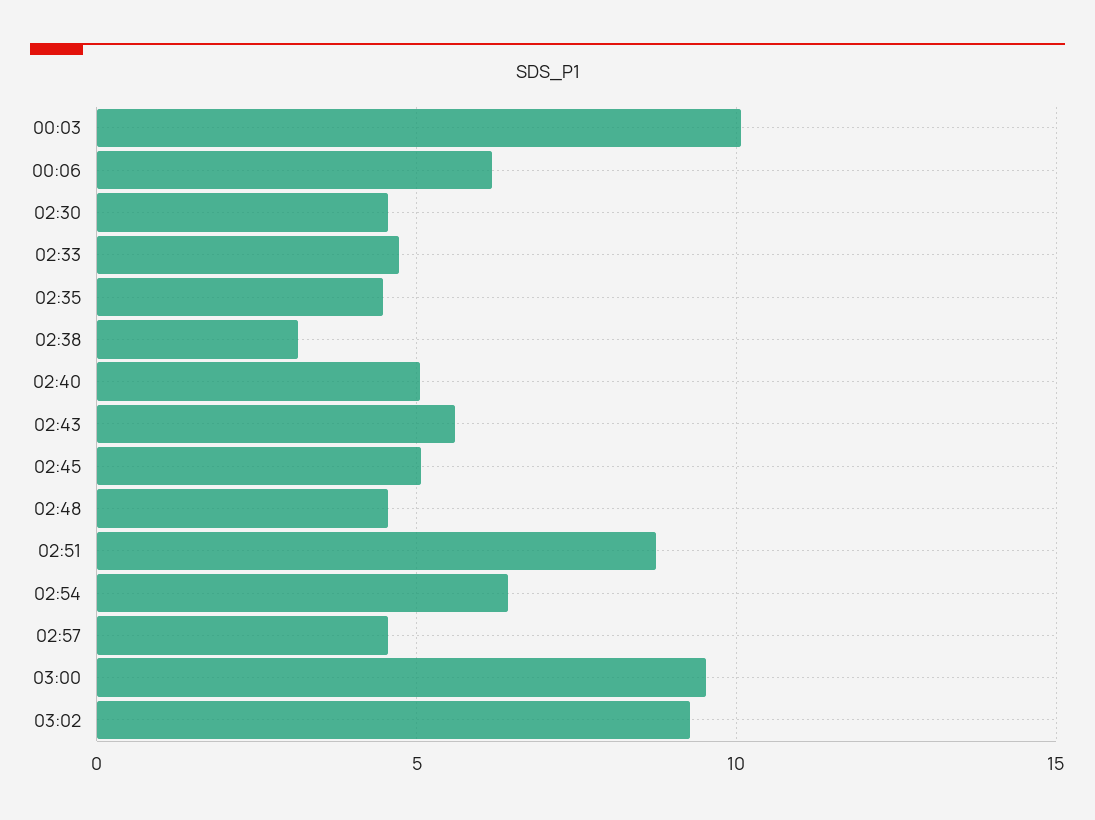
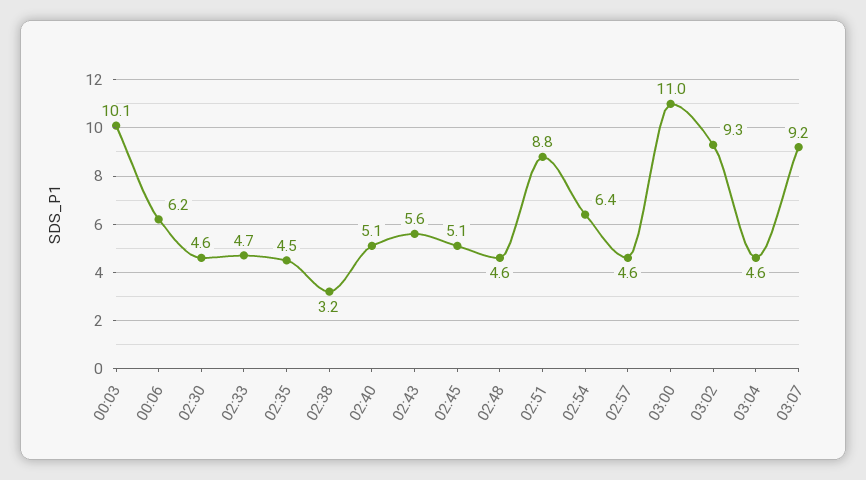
03:00: 9.5 -> 11
03:04: none -> 4.6
03:07: none -> 9.2

